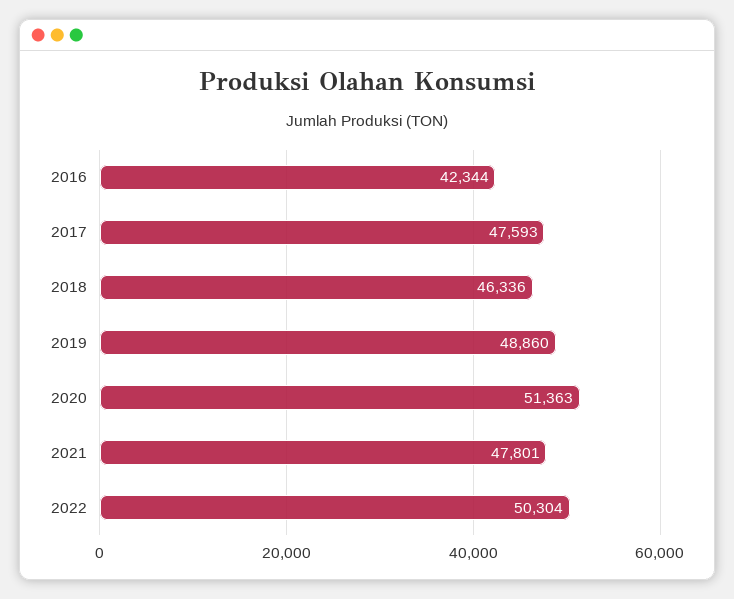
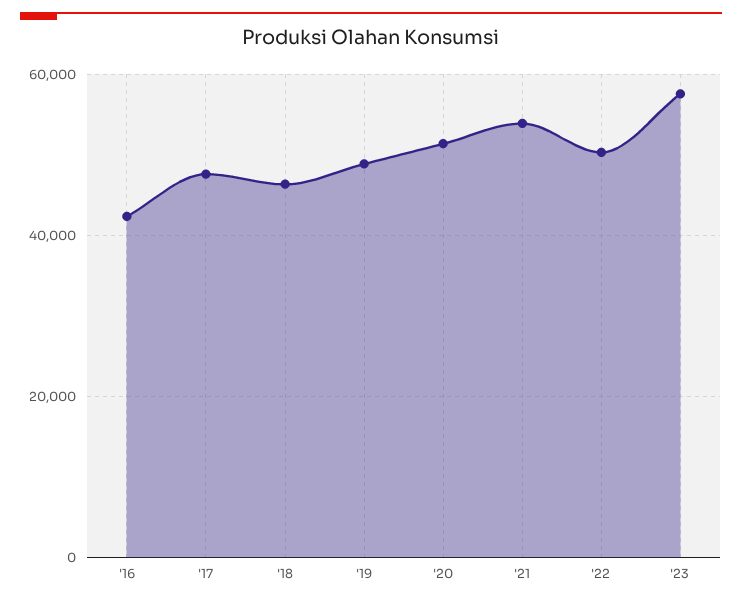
2021: 47801 -> 54000
'23: none -> 58000

